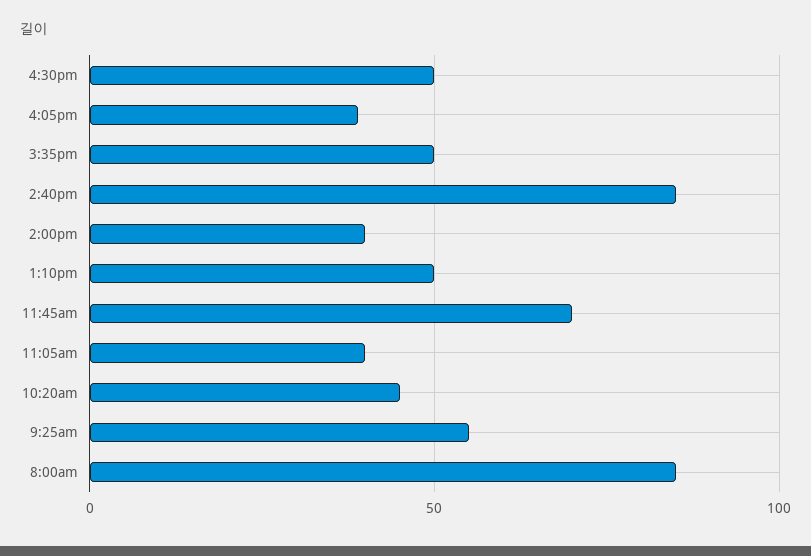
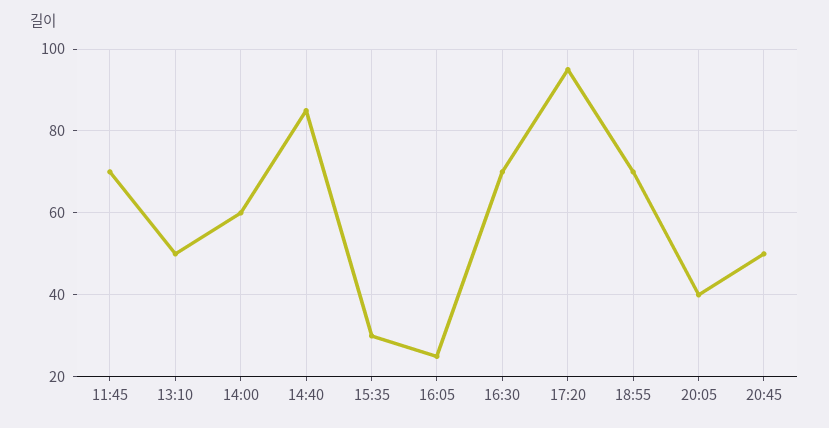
4:30pm: 50 -> 70
4:05pm: 40 -> 25
3:35pm: 50 -> 30
2:00pm: 40 -> 60
11:05am: 40 -> none
10:20am: 45 -> none
9:25am: 55 -> none
8:00am: 85 -> none
17:20: none -> 95
18:55: none -> 70
20:05: none -> 40
20:45: none -> 50

